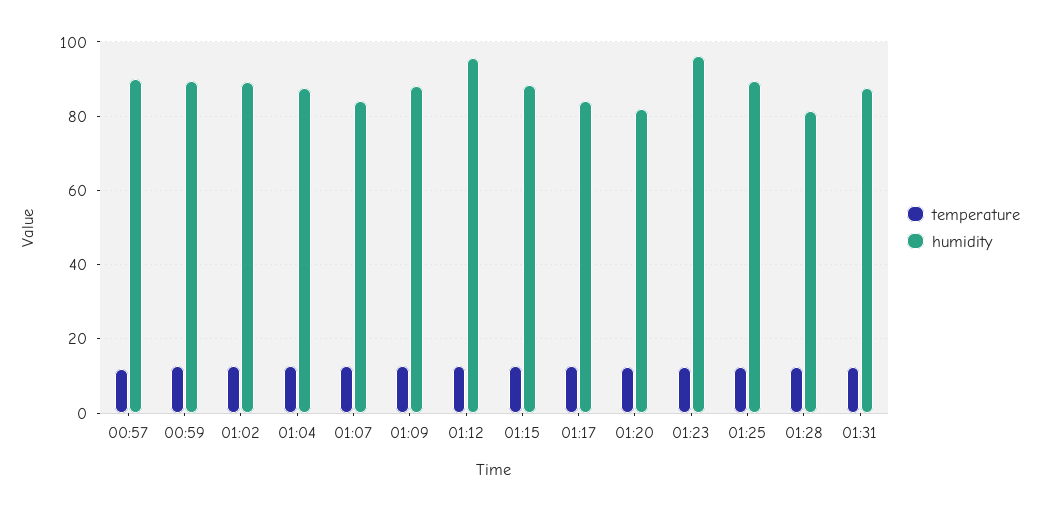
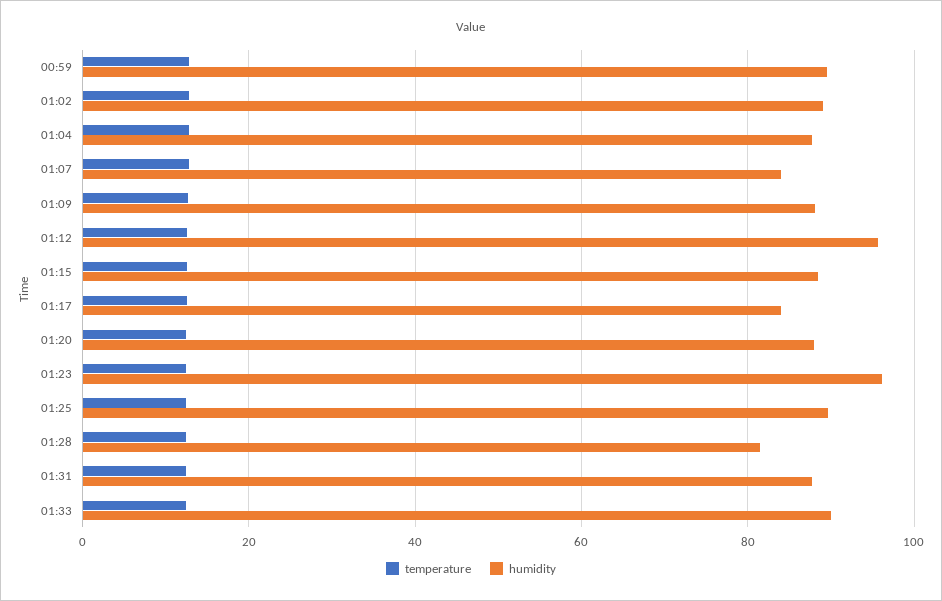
temperature, 00:57: 12 -> none
humidity, 00:57: 90 -> none
humidity, 01:20: 82 -> 88
temperature, 01:33: none -> 12
humidity, 01:33: none -> 90

